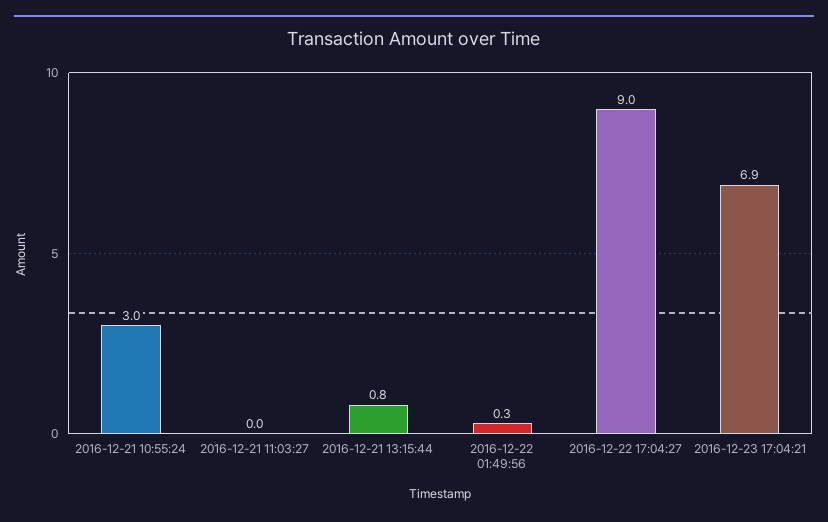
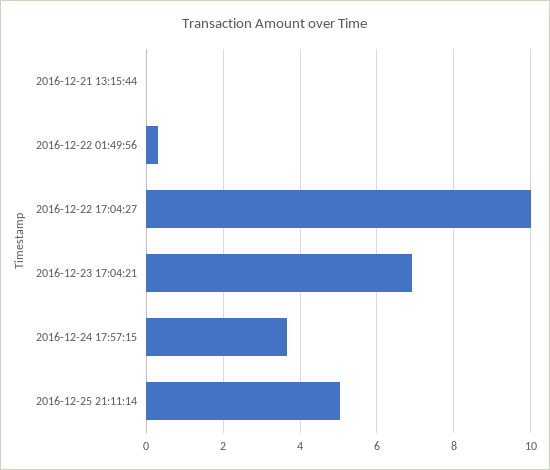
2016-12-21 10:55:24: 3 -> none
2016-12-21 11:03:27: 0 -> none
2016-12-21 13:15:44: 0.8 -> 0
2016-12-22 17:04:27: 9 -> 10
2016-12-24 17:57:15: none -> 3.6
2016-12-25 21:11:14: none -> 5

